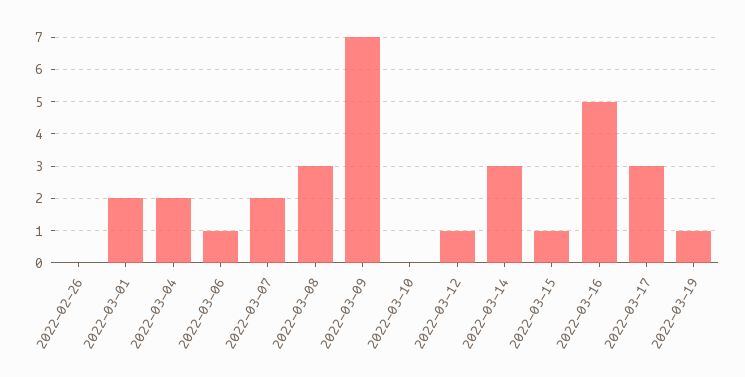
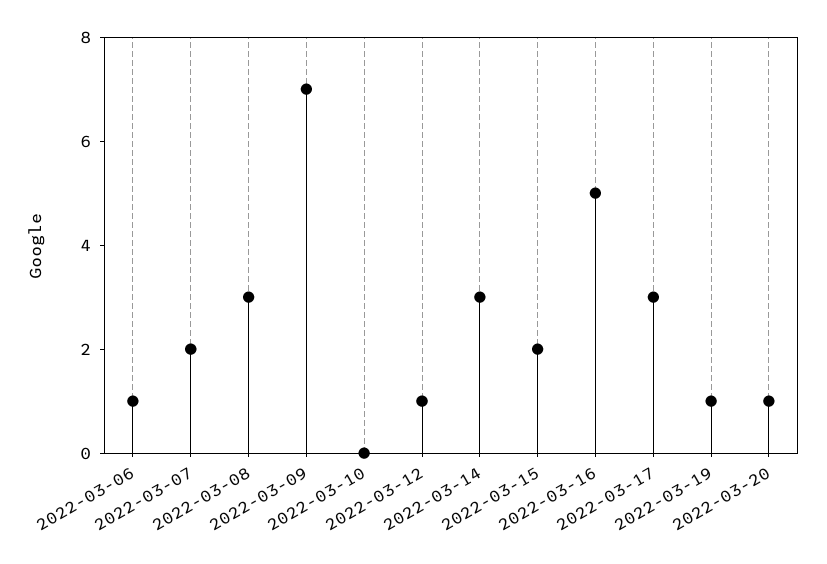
2022-02-26: 0 -> none
2022-03-01: 2 -> none
2022-03-04: 2 -> none
2022-03-15: 1 -> 2
2022-03-20: none -> 1

